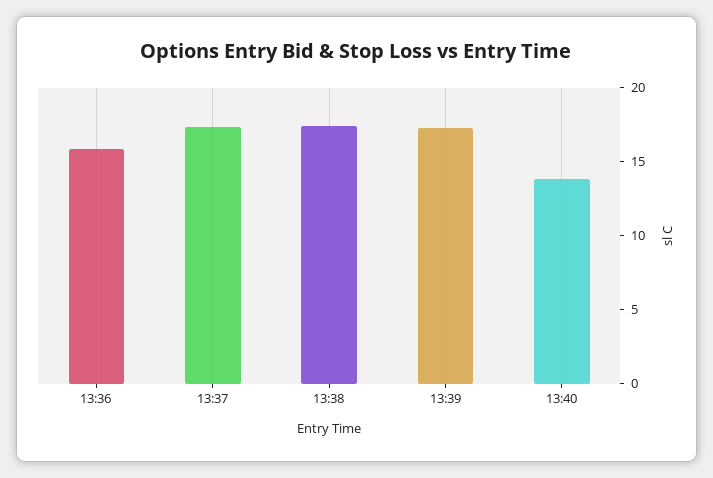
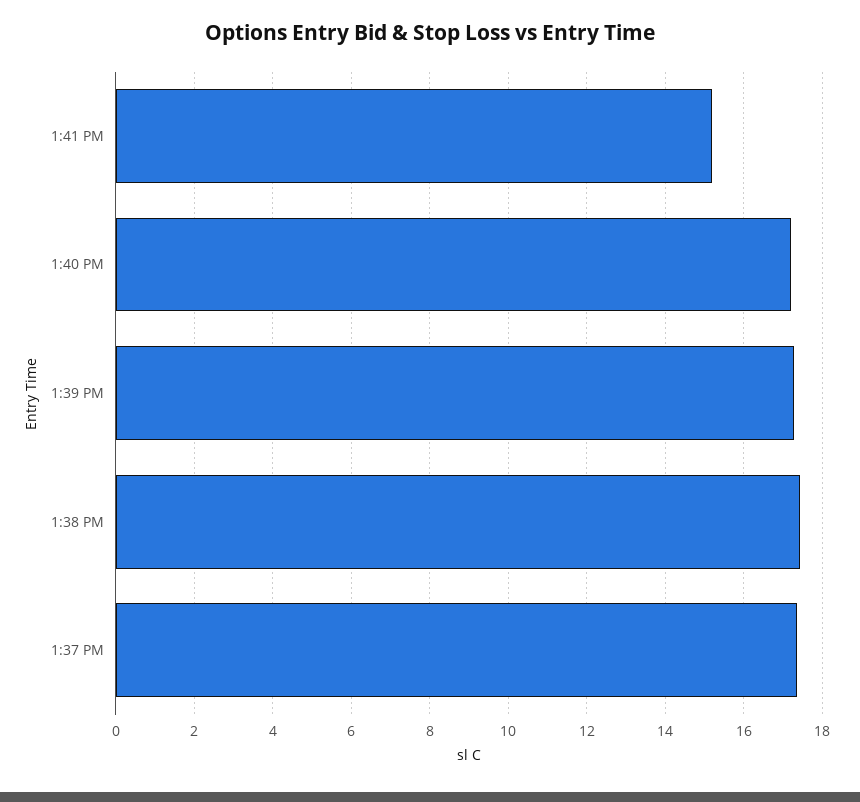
13:36: 16 -> none
13:40: 14 -> 17.2
1:41 PM: none -> 15.2

